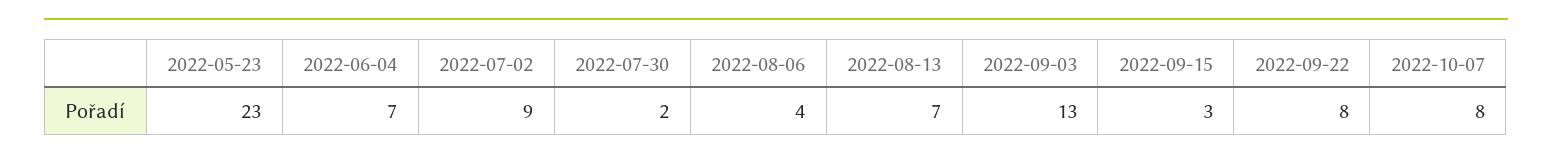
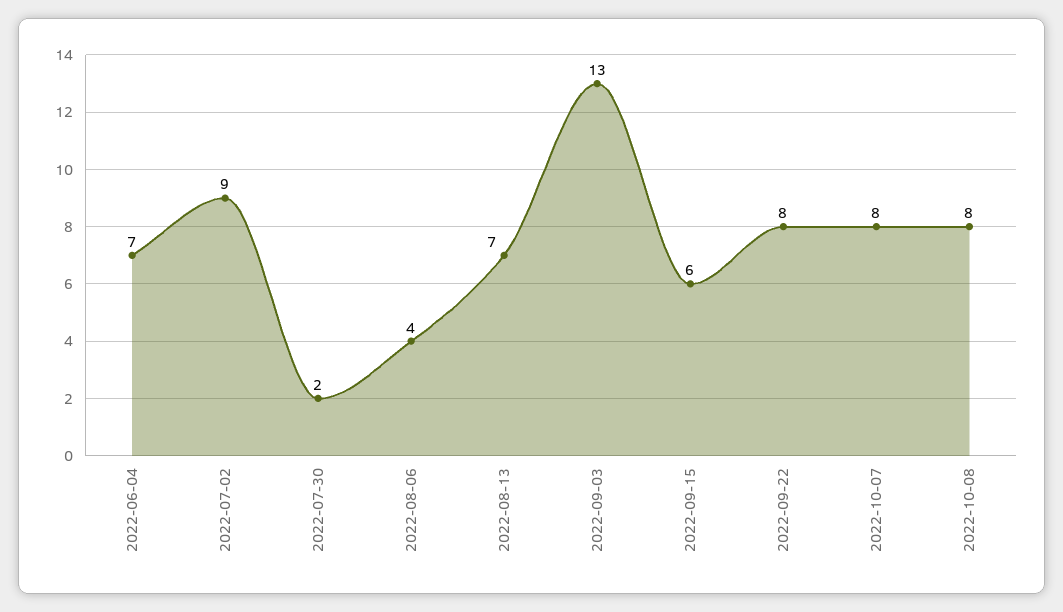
2022-05-23: 23 -> none
2022-09-15: 3 -> 6
2022-10-08: none -> 8

